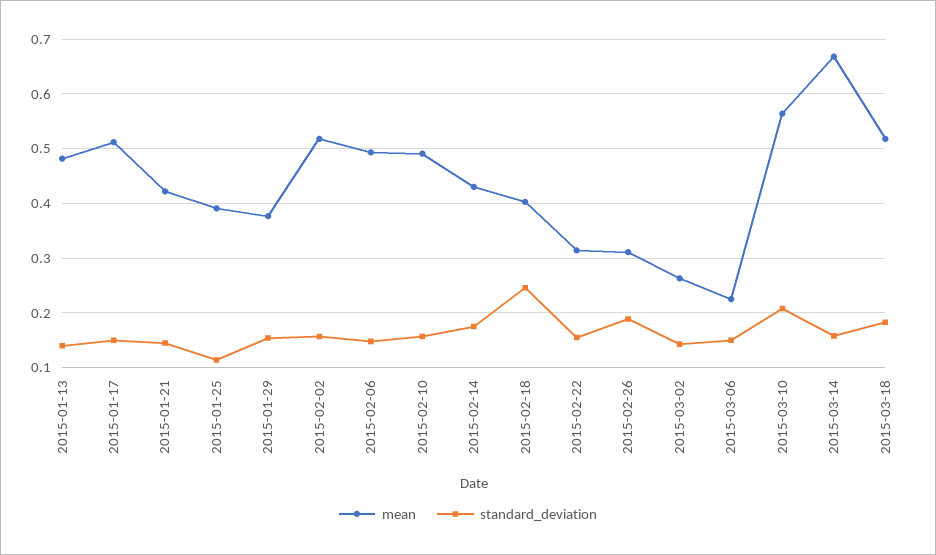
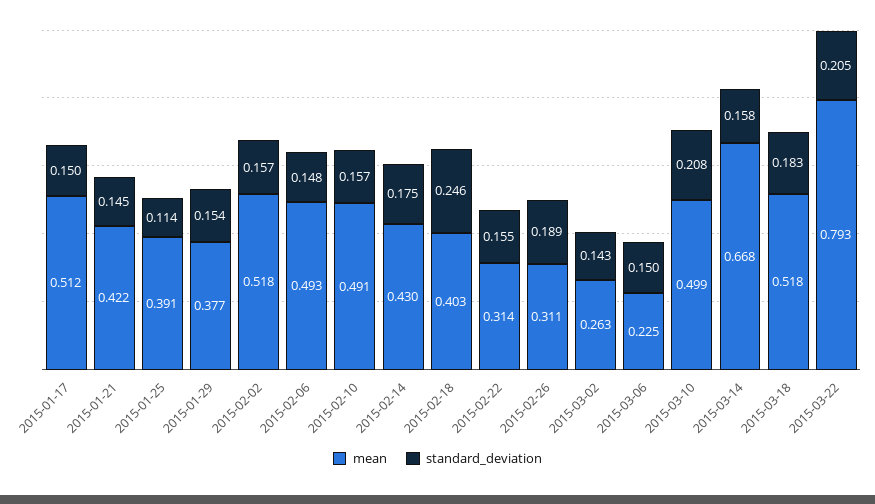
mean, 2015-01-13: 0.48 -> none
standard_deviation, 2015-01-13: 0.14 -> none
mean, 2015-03-10: 0.56 -> 0.499
mean, 2015-03-22: none -> 0.793
standard_deviation, 2015-03-22: none -> 0.205

